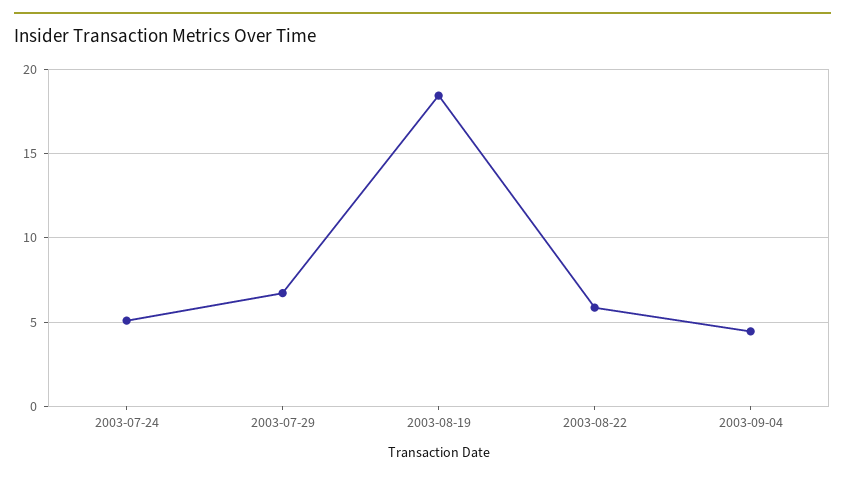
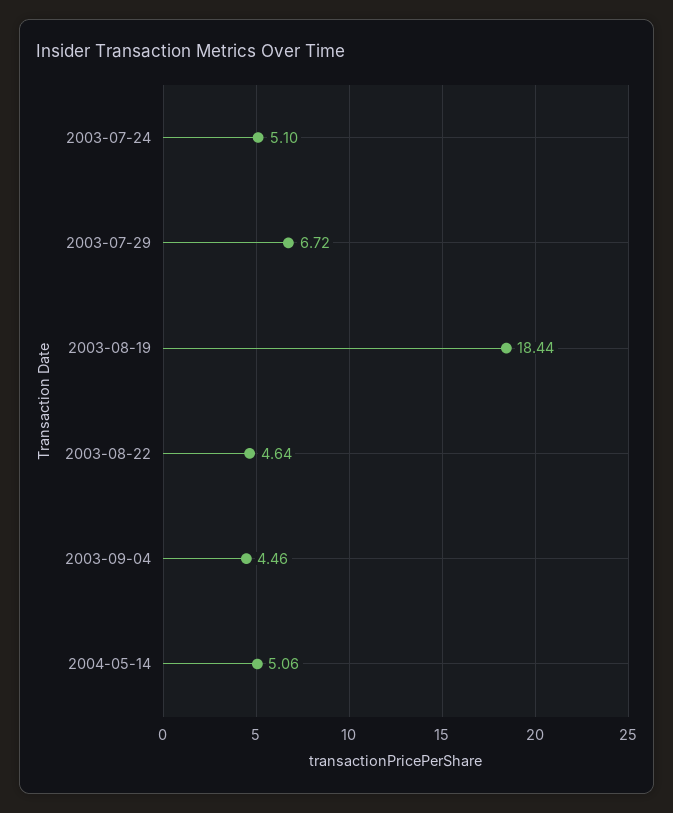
2003-08-22: 6 -> 4.64
2004-05-14: none -> 5.06

